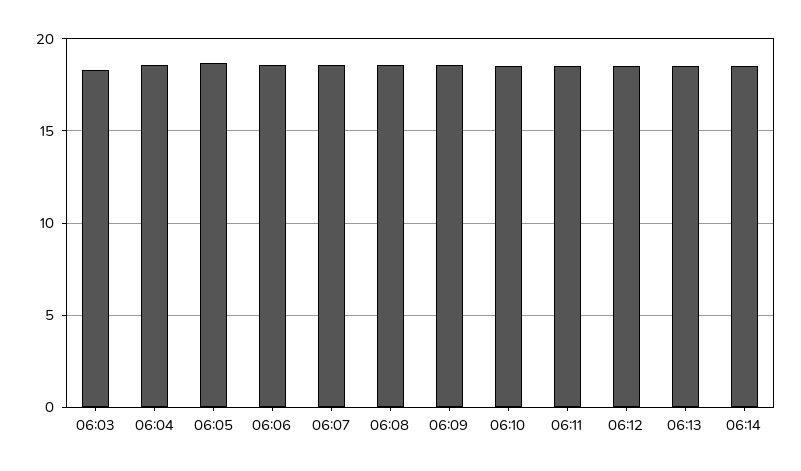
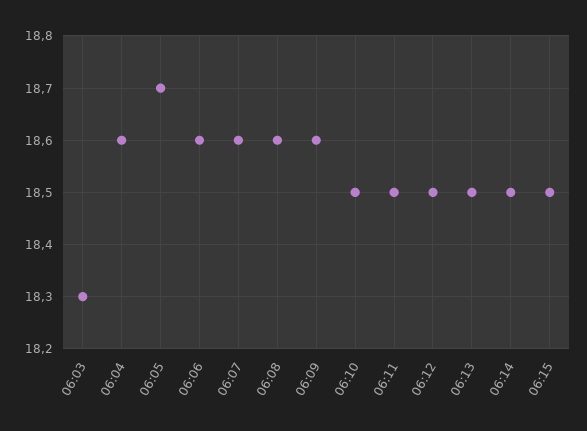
06:15: none -> 18.5

